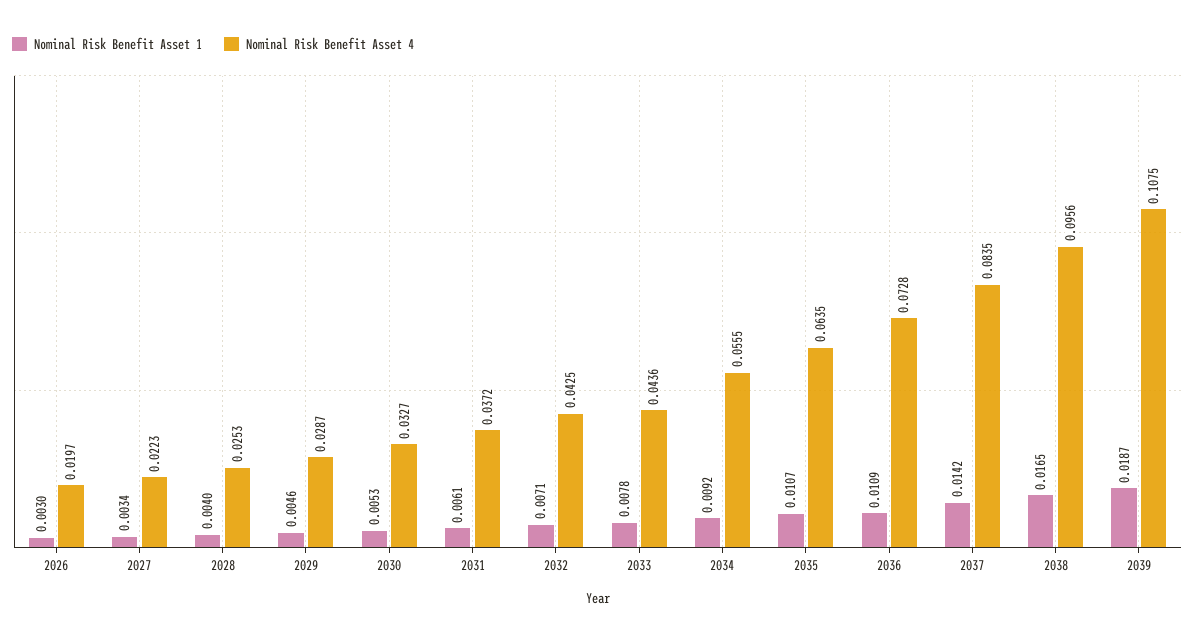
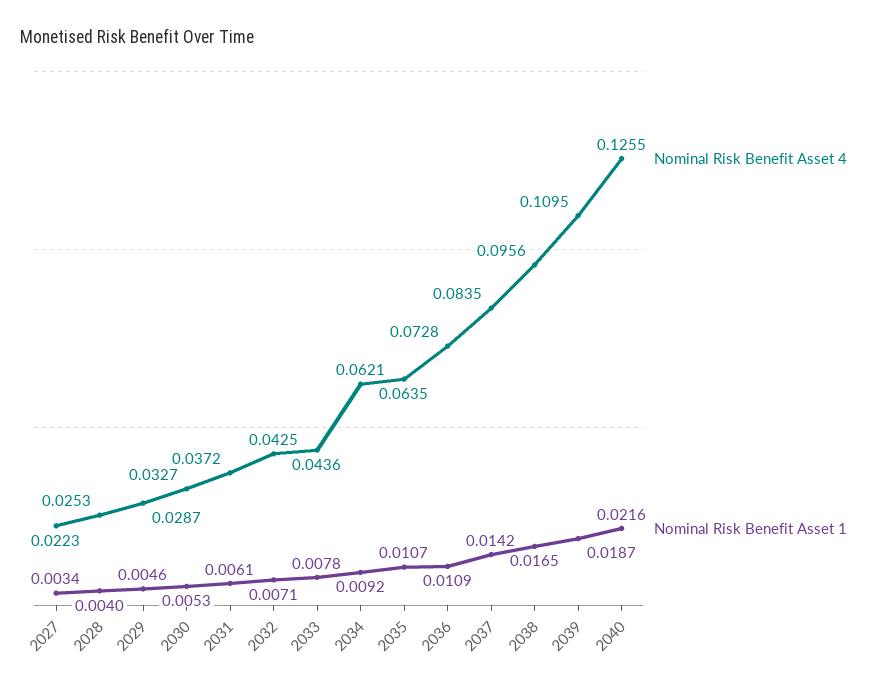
Nominal Risk Benefit Asset 1, 2026: 0.003 -> none
Nominal Risk Benefit Asset 4, 2026: 0.0197 -> none
Nominal Risk Benefit Asset 4, 2034: 0.0555 -> 0.0621
Nominal Risk Benefit Asset 4, 2039: 0.1075 -> 0.1095
Nominal Risk Benefit Asset 4, 2040: none -> 0.1255
Nominal Risk Benefit Asset 1, 2040: none -> 0.0216

